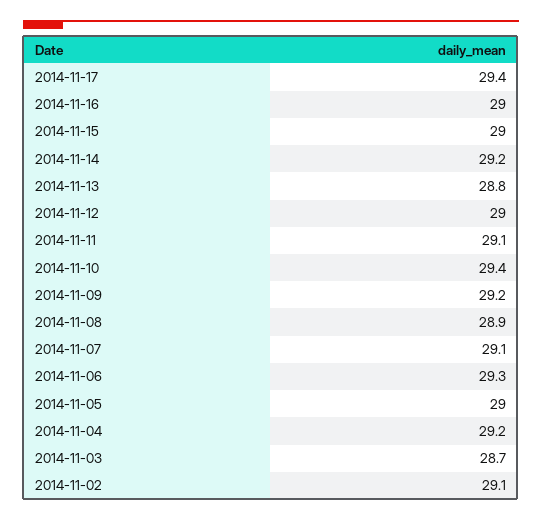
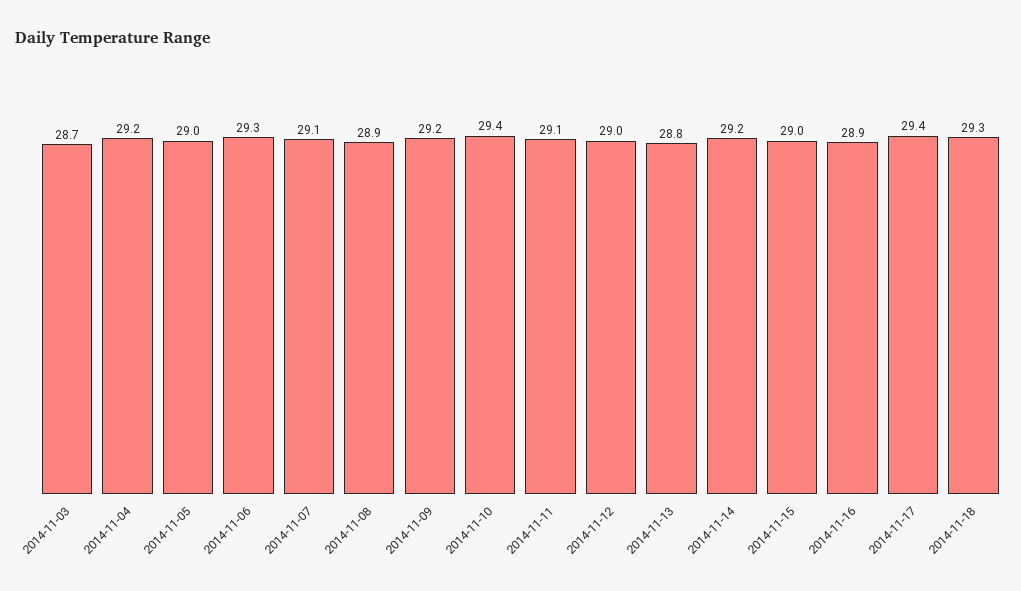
2014-11-16: 29 -> 28.9
2014-11-02: 29.1 -> none
2014-11-18: none -> 29.3

